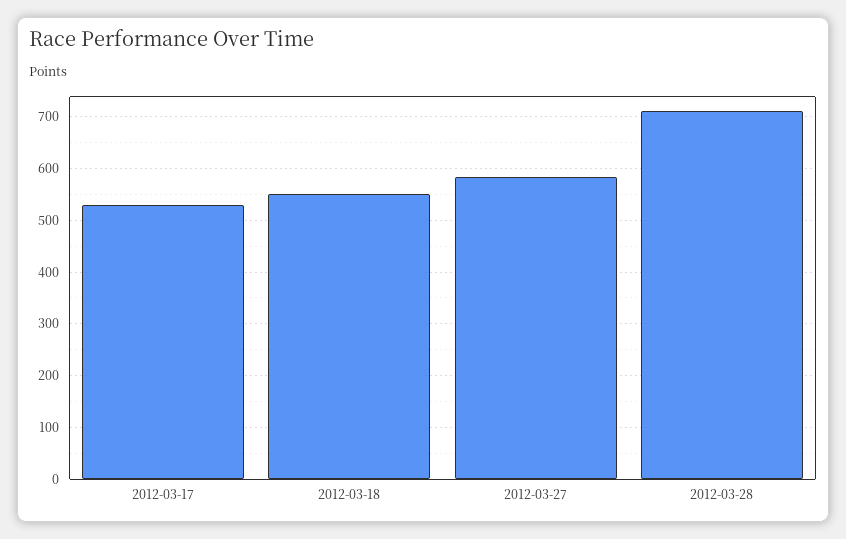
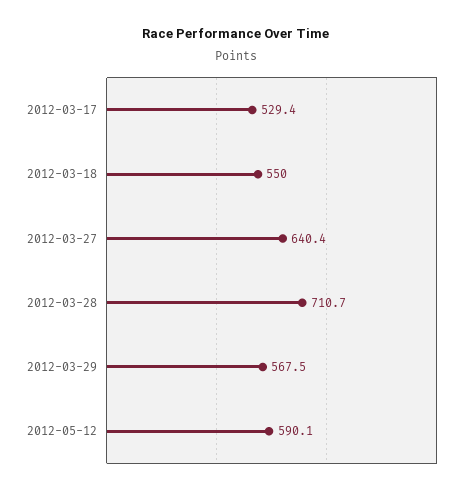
2012-03-27: 580 -> 640.4
2012-03-29: none -> 567.5
2012-05-12: none -> 590.1

